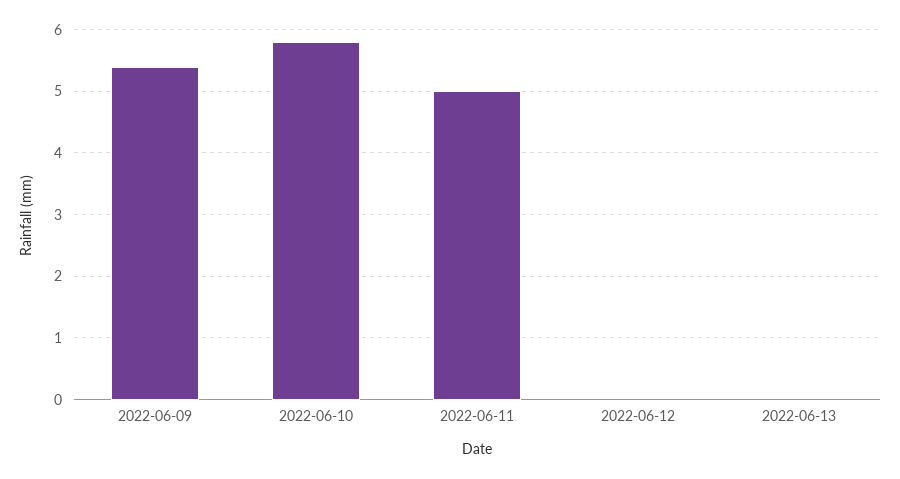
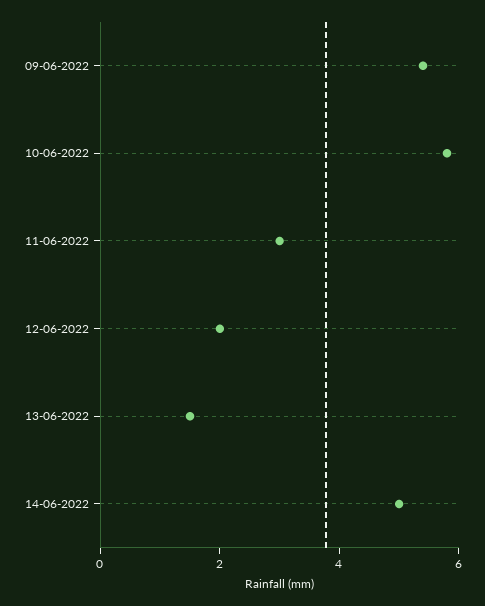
2022-06-11: 5 -> 3
2022-06-12: 0 -> 2
2022-06-13: 0 -> 1.5
14-06-2022: none -> 5

